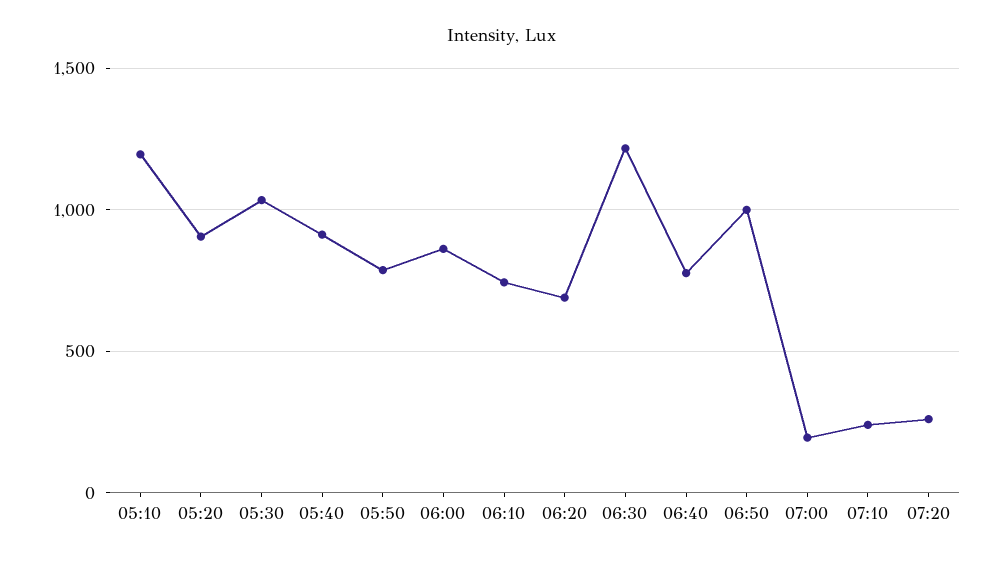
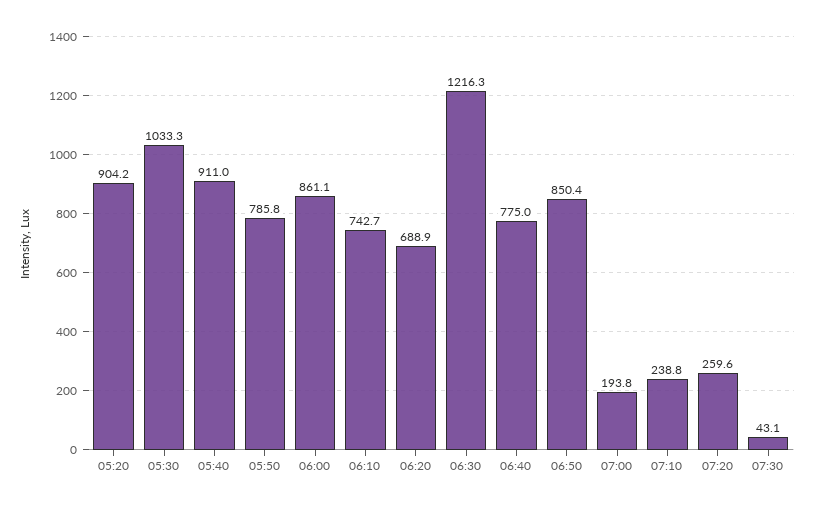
05:10: 1200 -> none
06:50: 1000 -> 850.4
07:30: none -> 43.1

